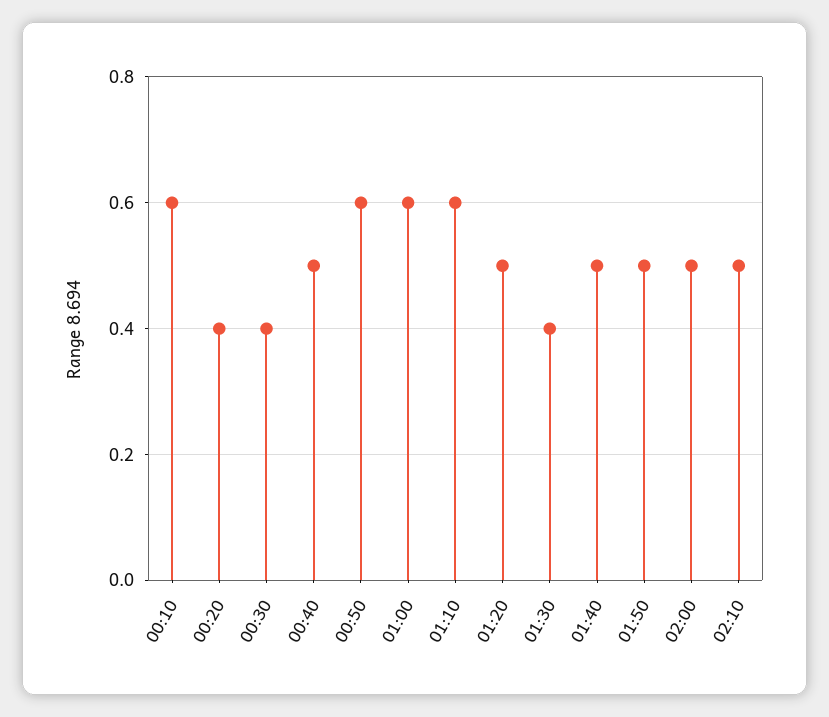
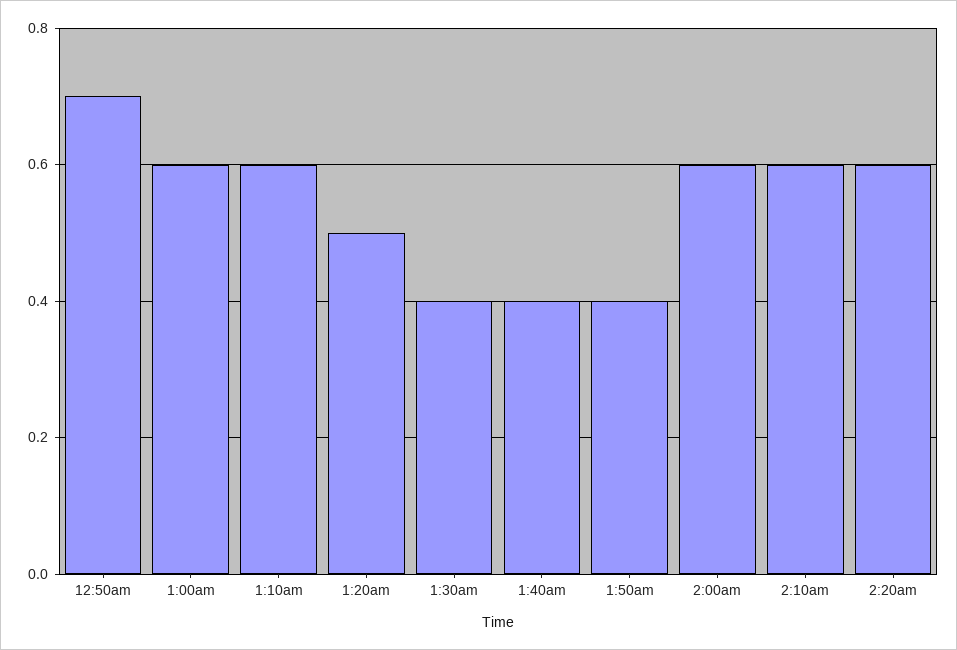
00:10: 0.6 -> none
00:20: 0.4 -> none
00:30: 0.4 -> none
00:40: 0.5 -> none
00:50: 0.6 -> 0.7
01:40: 0.5 -> 0.4
01:50: 0.5 -> 0.4
02:00: 0.5 -> 0.6
02:10: 0.5 -> 0.6
2:20am: none -> 0.6

